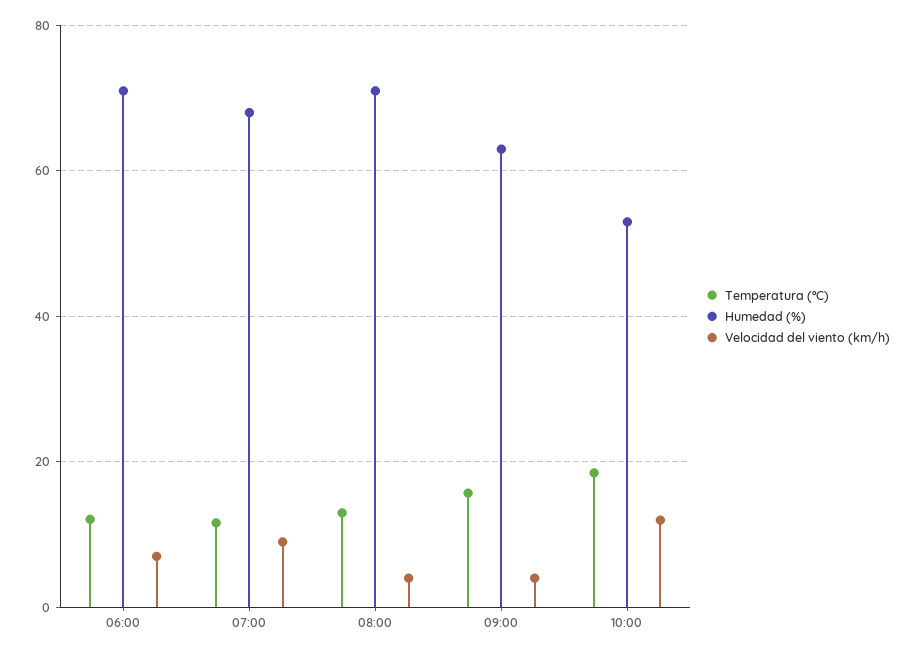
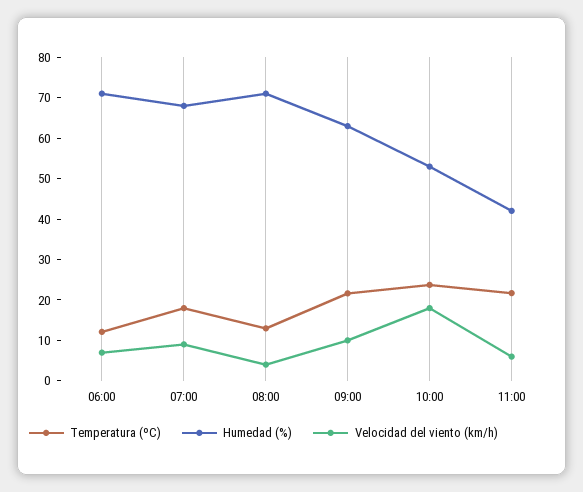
Temperatura (ºC), 07:00: 12 -> 18
Temperatura (ºC), 09:00: 16 -> 22
Velocidad del viento (km/h), 09:00: 4 -> 10
Temperatura (ºC), 10:00: 18 -> 24
Velocidad del viento (km/h), 10:00: 12 -> 18
Temperatura (ºC), 11:00: none -> 22
Humedad (%), 11:00: none -> 42
Velocidad del viento (km/h), 11:00: none -> 6

